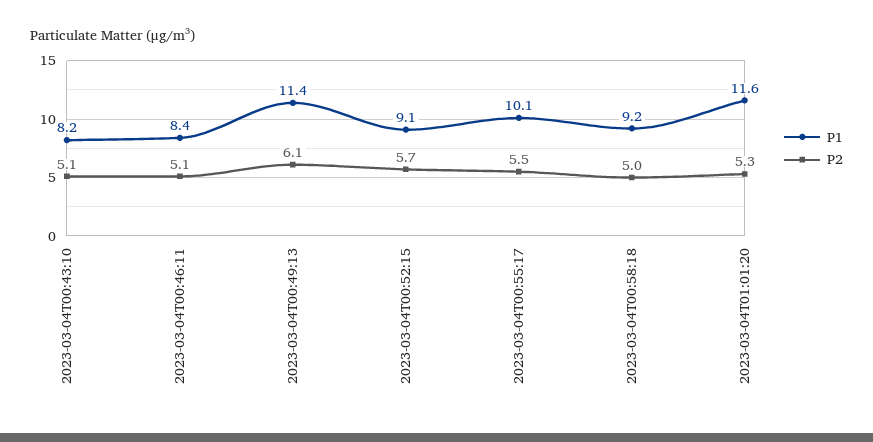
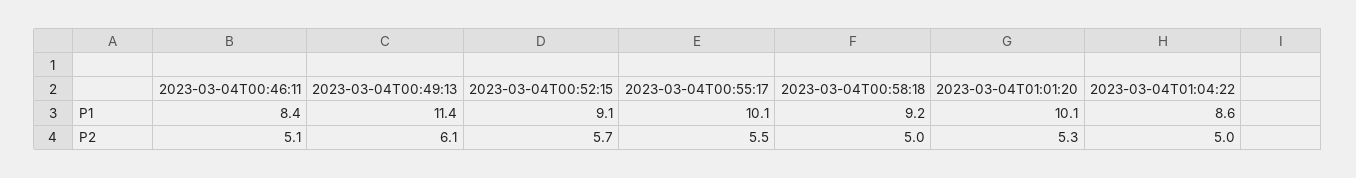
P1, 2023-03-04T00:43:10: 8.2 -> none
P2, 2023-03-04T00:43:10: 5.1 -> none
P1, 2023-03-04T01:01:20: 11.6 -> 10.1
P1, 2023-03-04T01:04:22: none -> 8.6
P2, 2023-03-04T01:04:22: none -> 5

